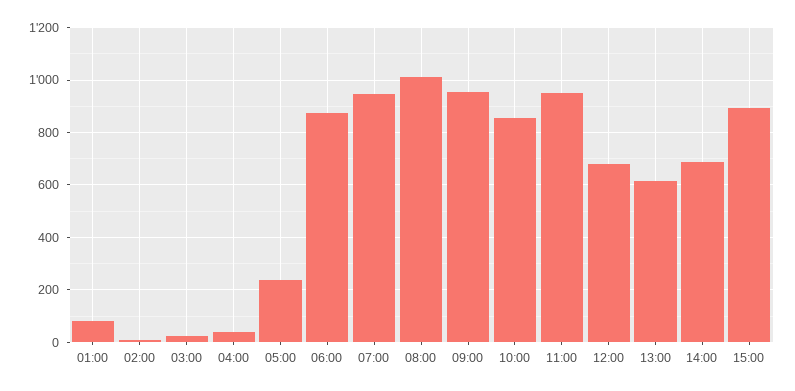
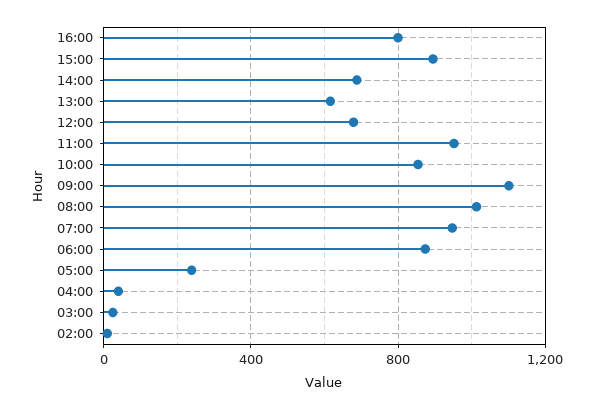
01:00: 75 -> none
09:00: 950 -> 1100
16:00: none -> 800

